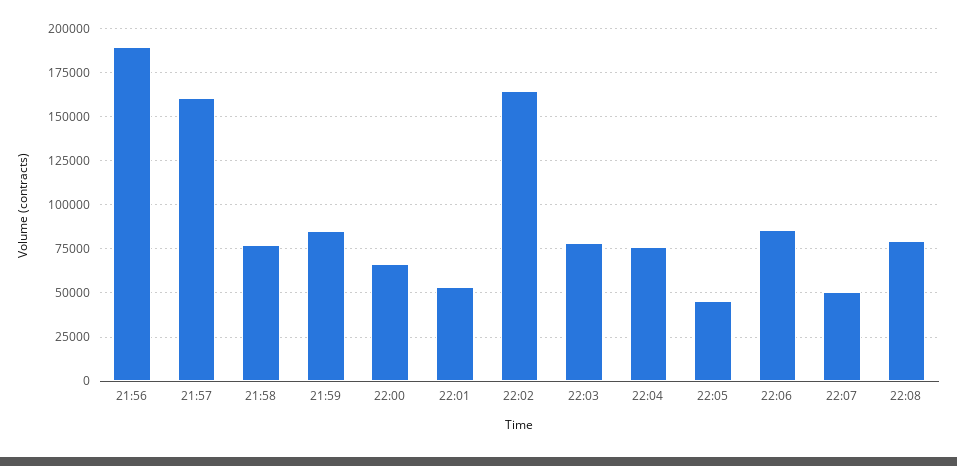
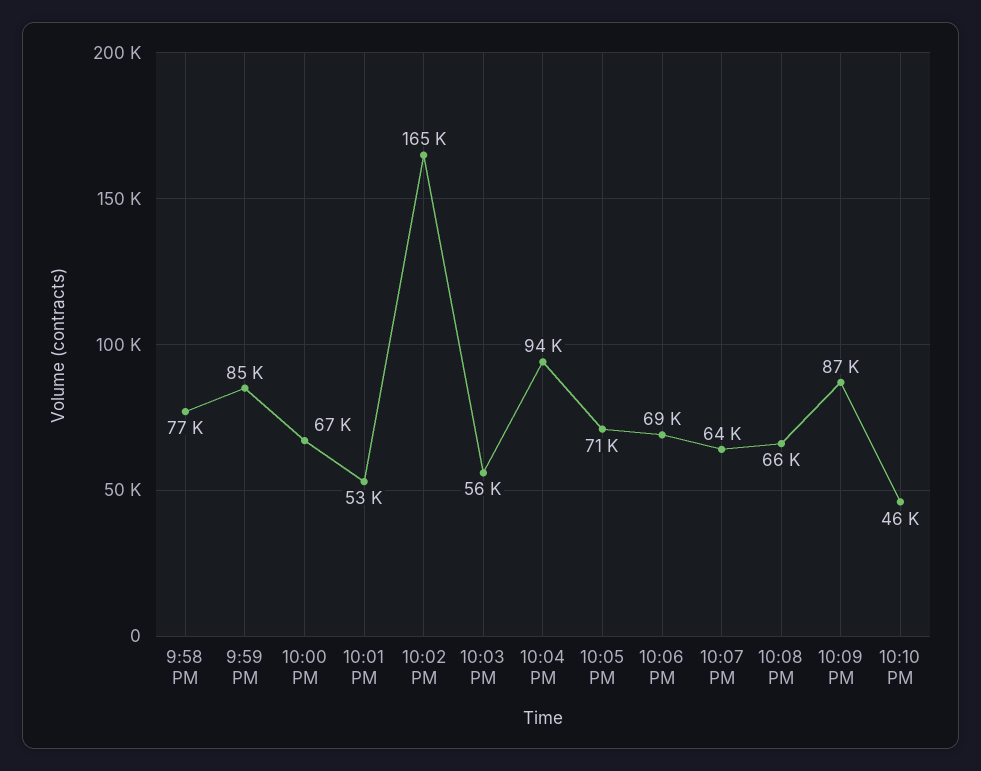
21:56: 190000 -> none
21:57: 160000 -> none
22:03: 80000 -> 56000
22:04: 75000 -> 94000
22:05: 45000 -> 71000
22:06: 85000 -> 69000
22:07: 50000 -> 64000
22:08: 80000 -> 66000
10:09 PM: none -> 87000
10:10 PM: none -> 46000

